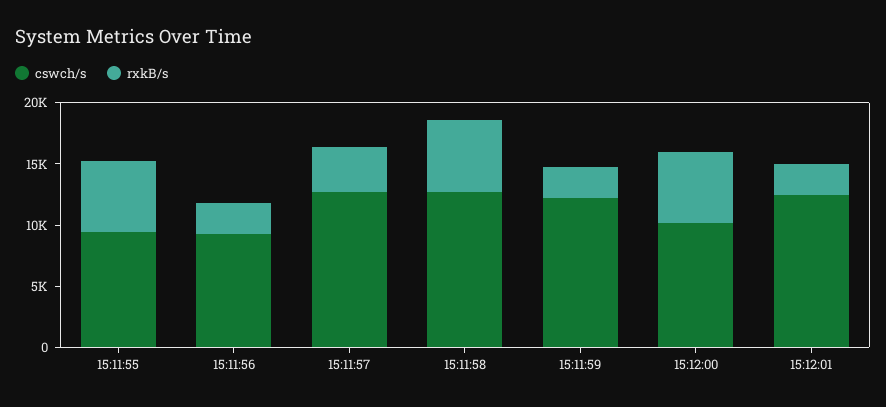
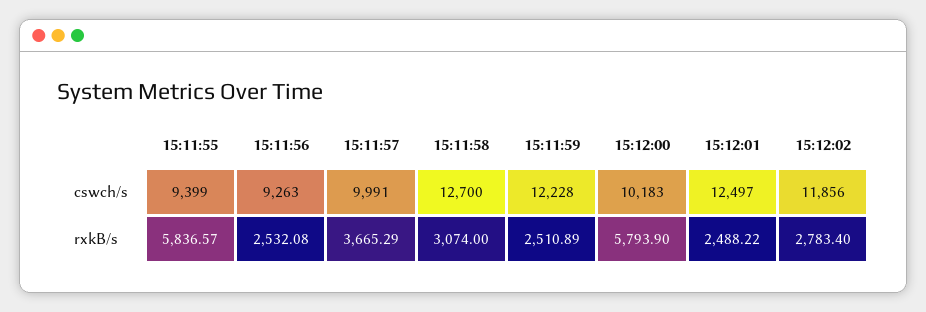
cswch/s, 15:11:57: 13000 -> 9991
rxkB/s, 15:11:58: 6000 -> 3074
cswch/s, 15:12:02: none -> 11856
rxkB/s, 15:12:02: none -> 2783.4

